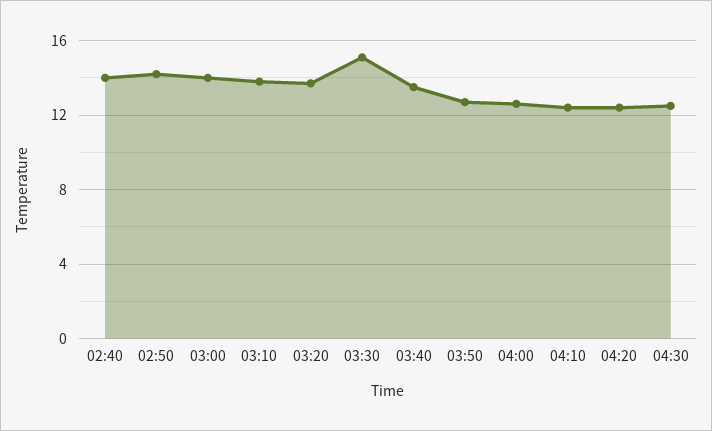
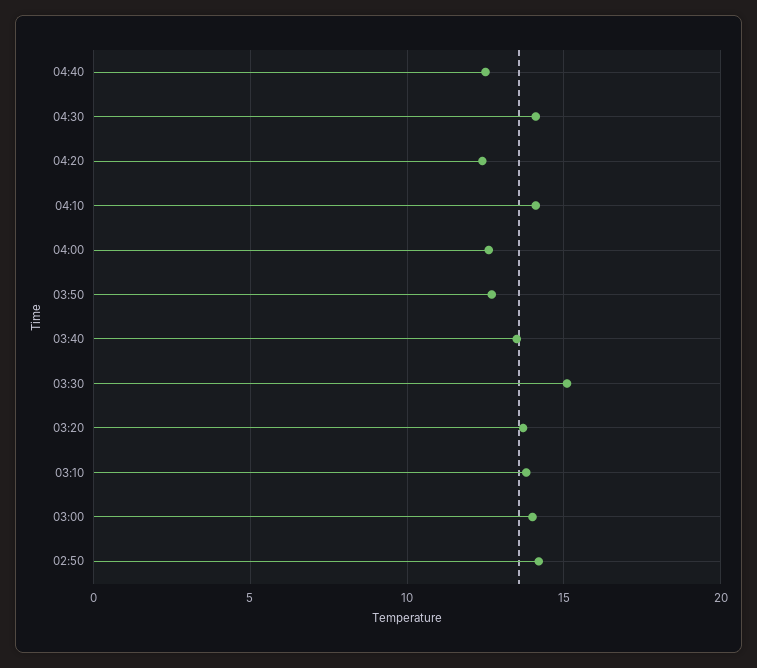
02:40: 14 -> none
04:10: 12.5 -> 14
04:30: 12.5 -> 14
04:40: none -> 12.5

